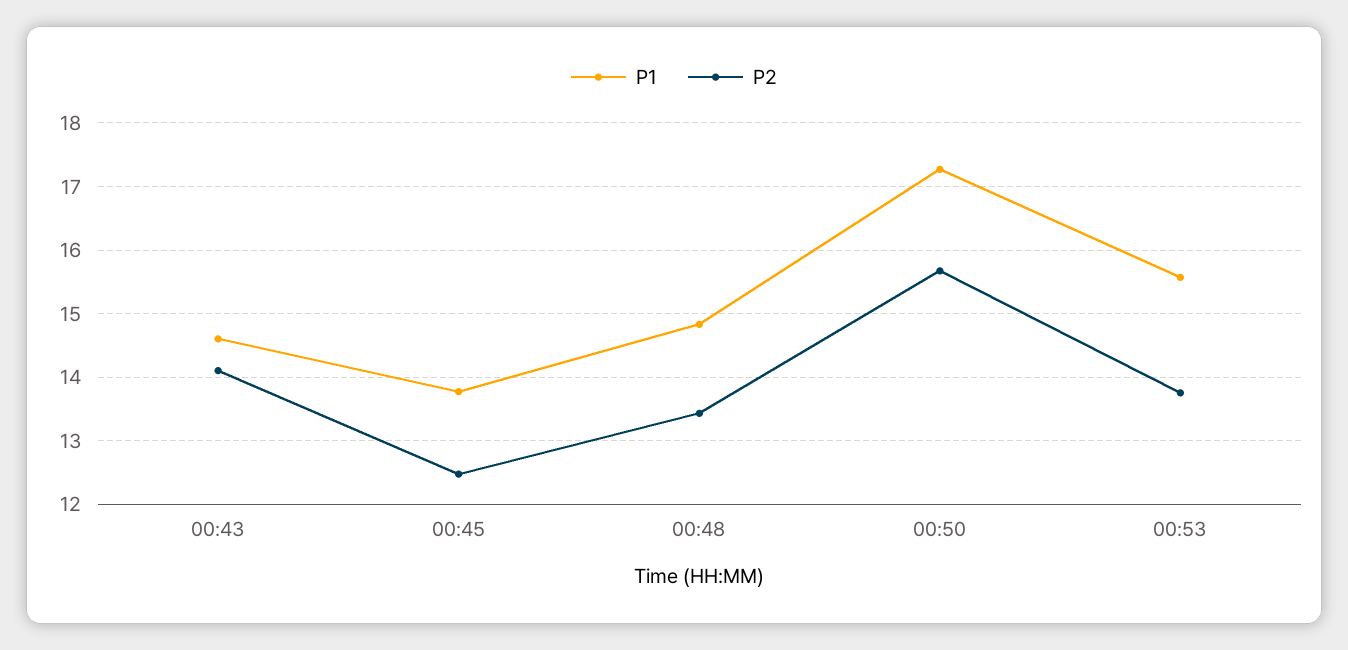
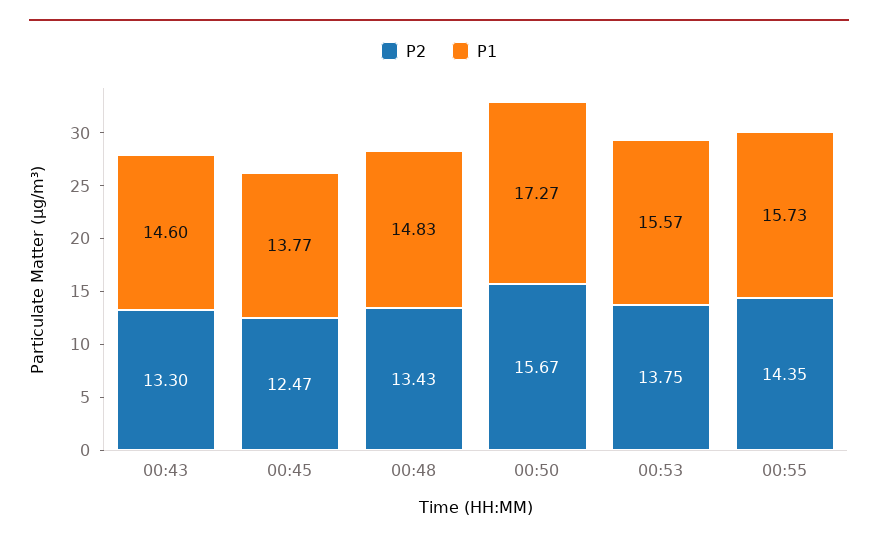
P2, 00:43: 14.1 -> 13.3
P2, 00:55: none -> 14.35
P1, 00:55: none -> 15.73

